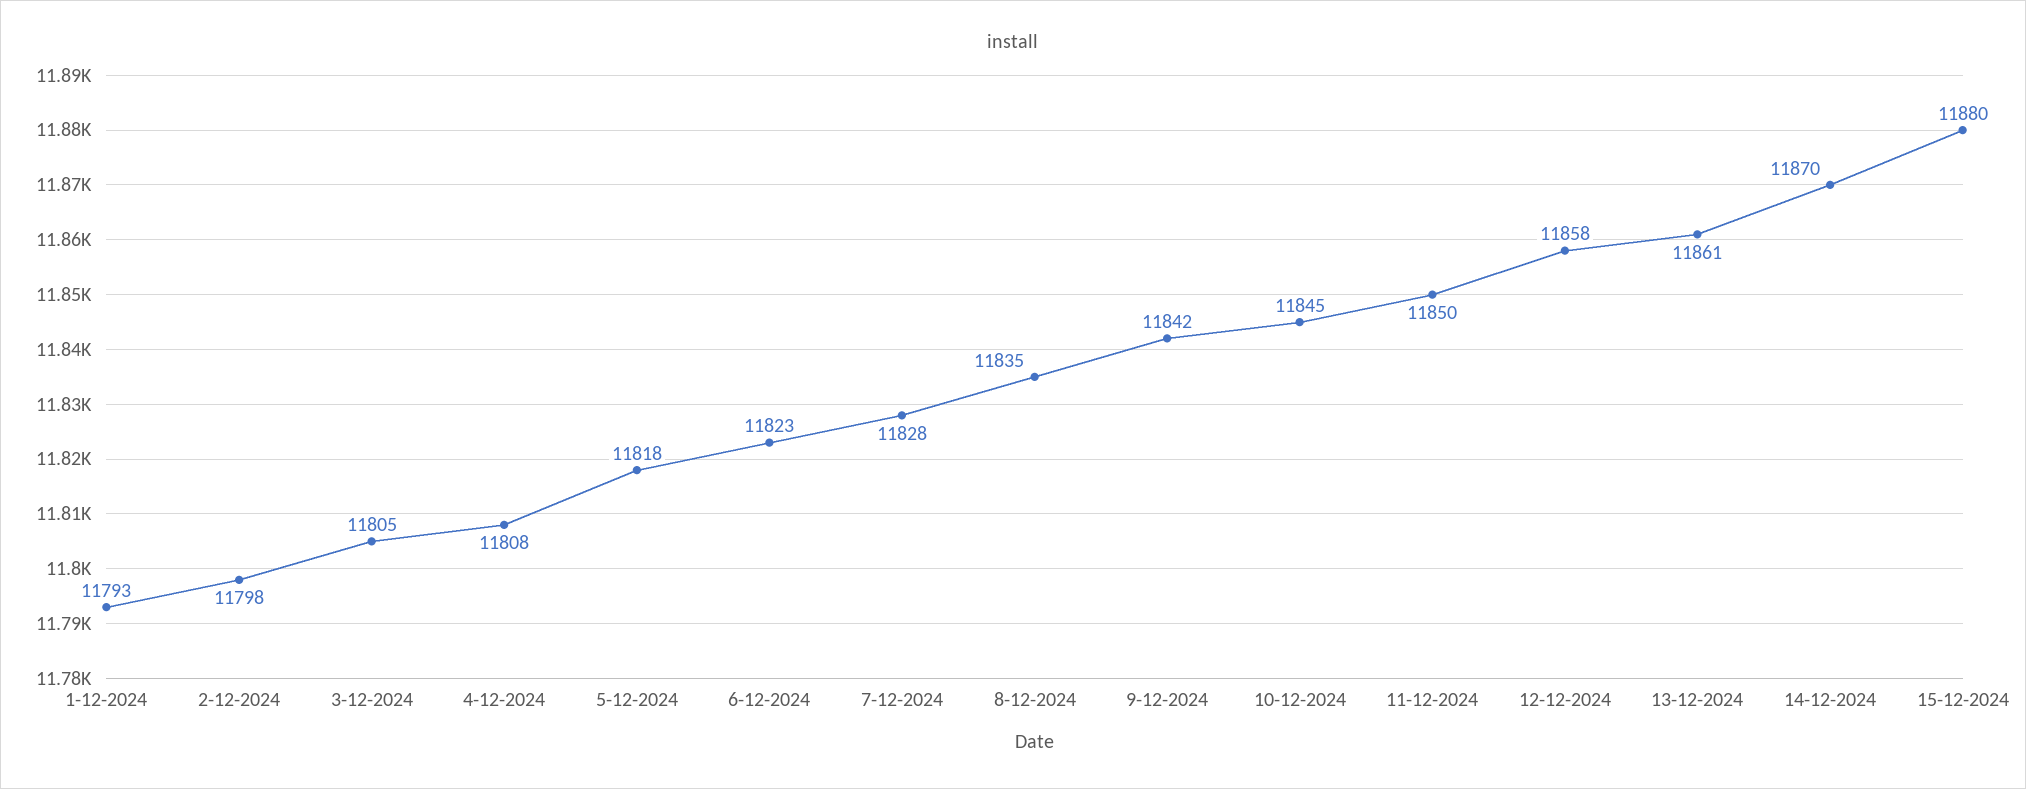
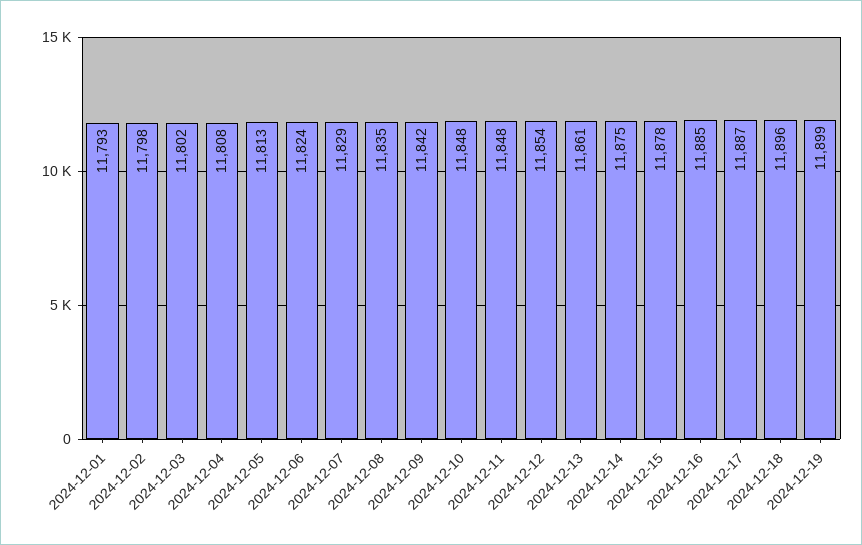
3-12-2024: 11805 -> 11802
5-12-2024: 11818 -> 11813
6-12-2024: 11823 -> 11824
7-12-2024: 11828 -> 11829
10-12-2024: 11845 -> 11848
11-12-2024: 11850 -> 11848
12-12-2024: 11858 -> 11854
14-12-2024: 11870 -> 11875
15-12-2024: 11880 -> 11878
2024-12-16: none -> 11885
2024-12-17: none -> 11887
2024-12-18: none -> 11896
2024-12-19: none -> 11899

